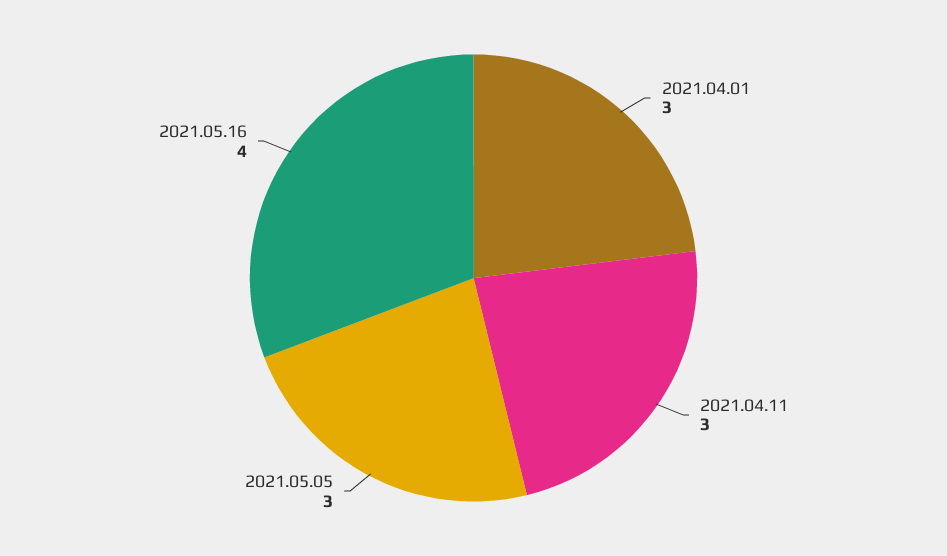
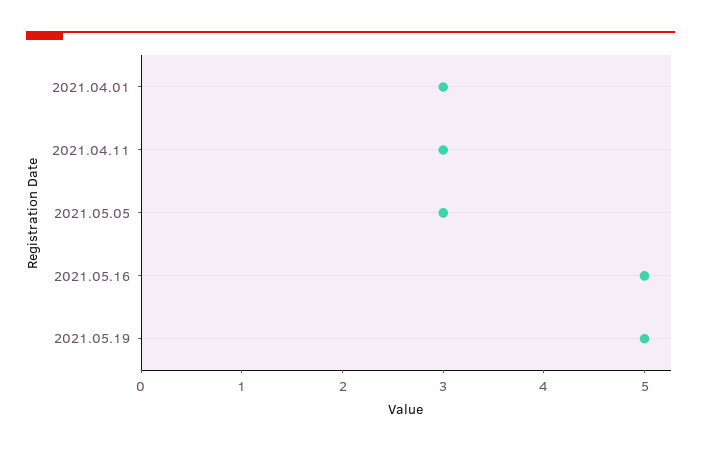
2021.05.16: 4 -> 5
2021.05.19: none -> 5

